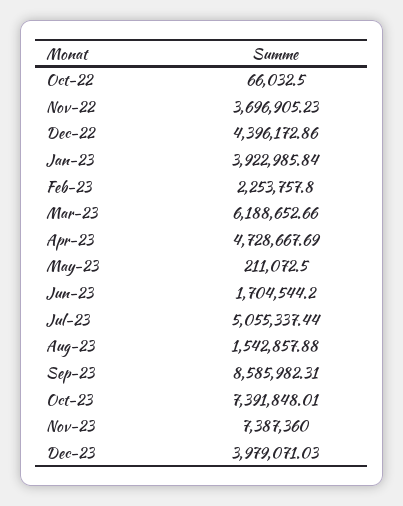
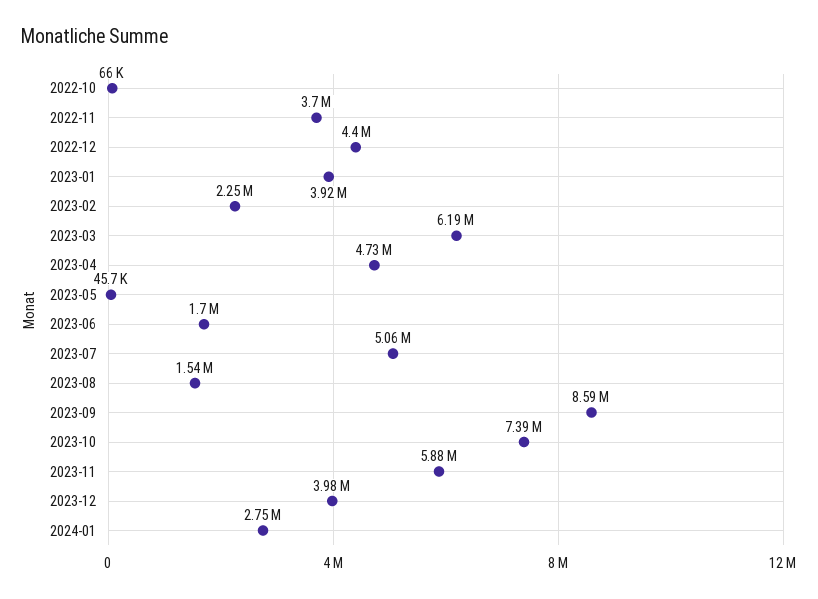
May-23: 211072.5 -> 45700
Nov-23: 7387360 -> 5880000
2024-01: none -> 2750000

